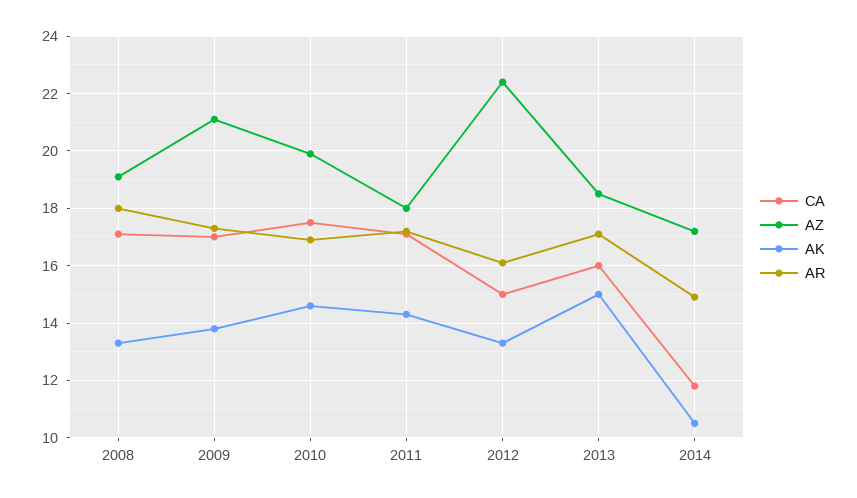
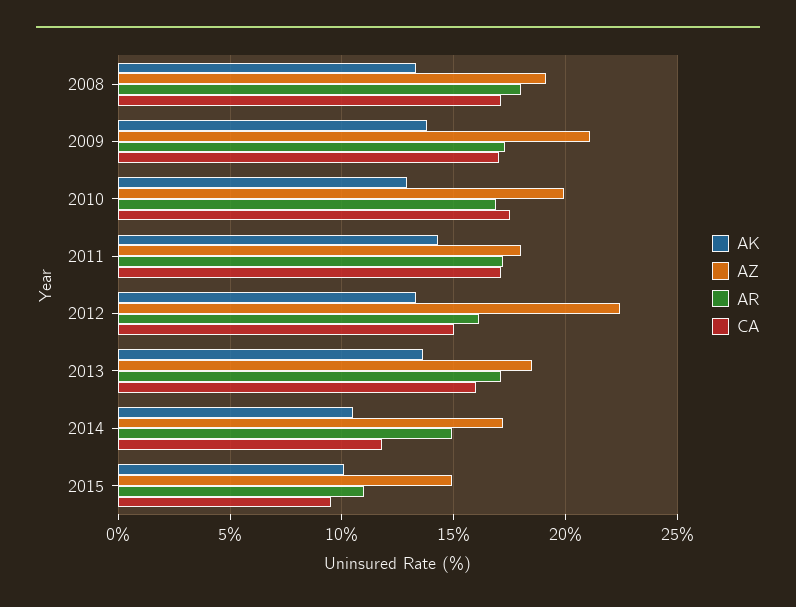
AK, 2010: 14.5 -> 13
AK, 2013: 15 -> 13.5
AK, 2015: none -> 10
AZ, 2015: none -> 15
AR, 2015: none -> 11
CA, 2015: none -> 9.5

